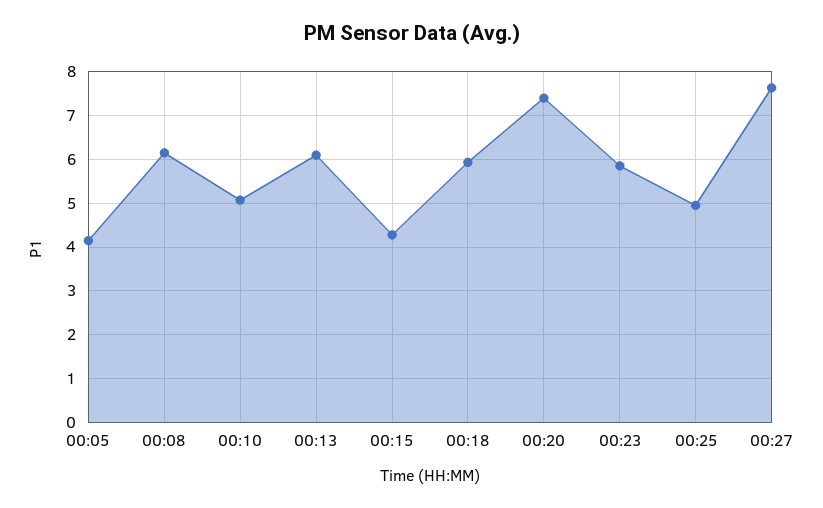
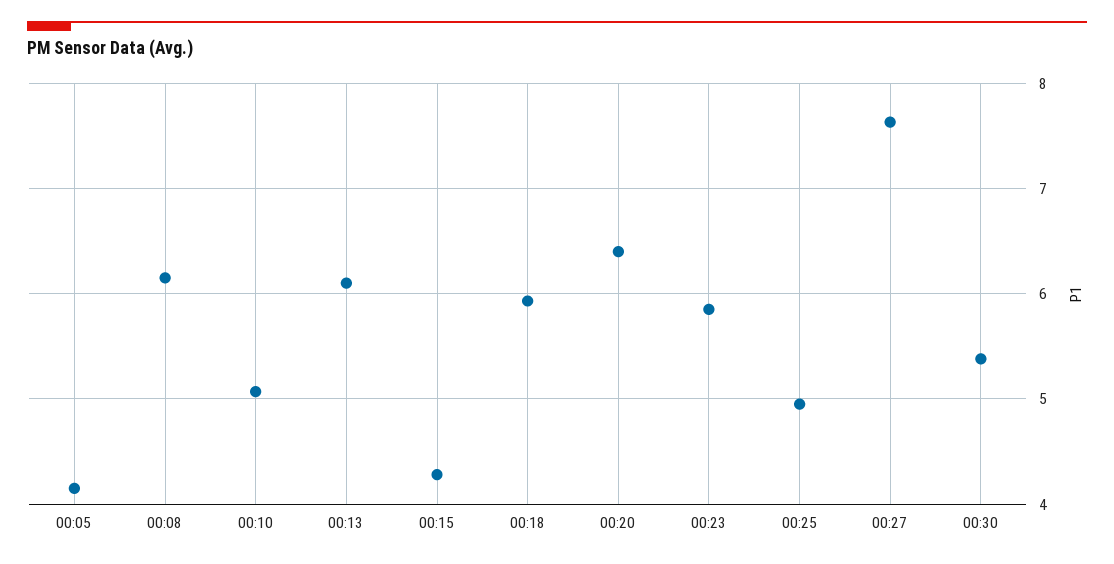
00:20: 7.4 -> 6.4
00:30: none -> 5.4

